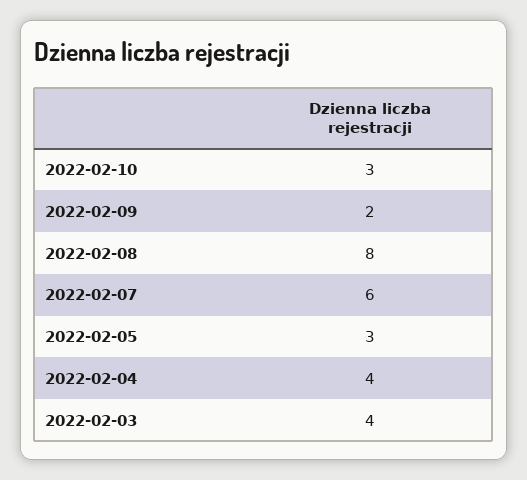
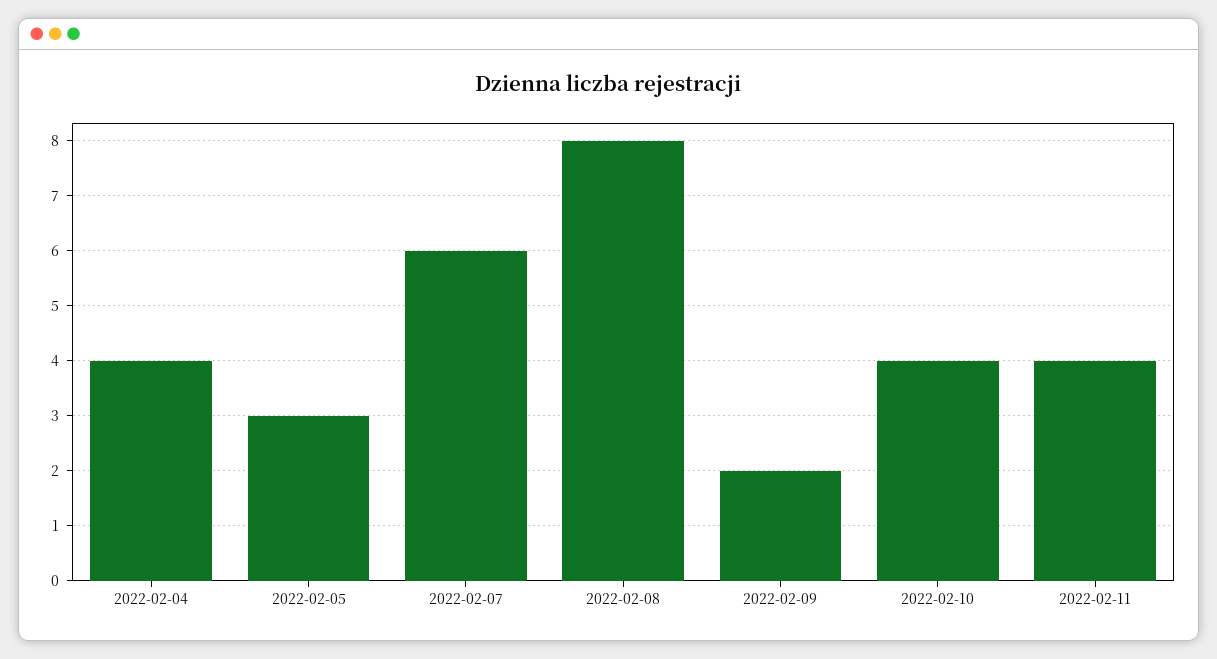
2022-02-10: 3 -> 4
2022-02-03: 4 -> none
2022-02-11: none -> 4

